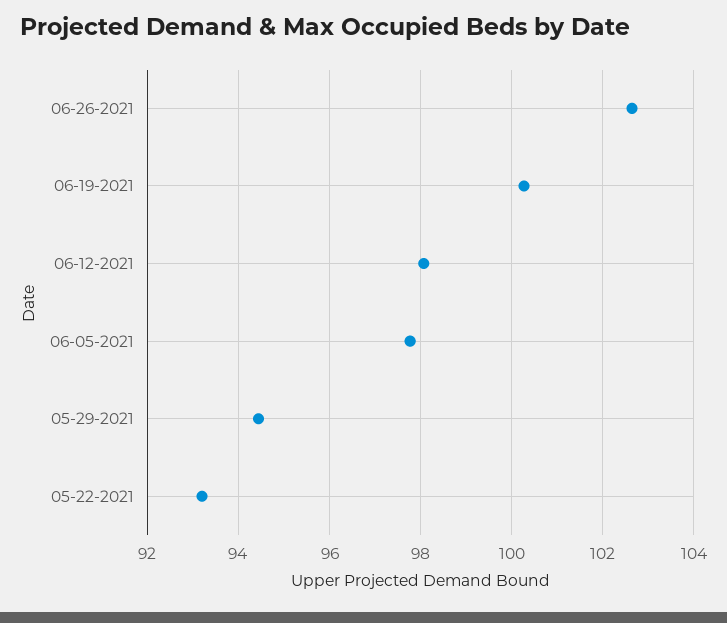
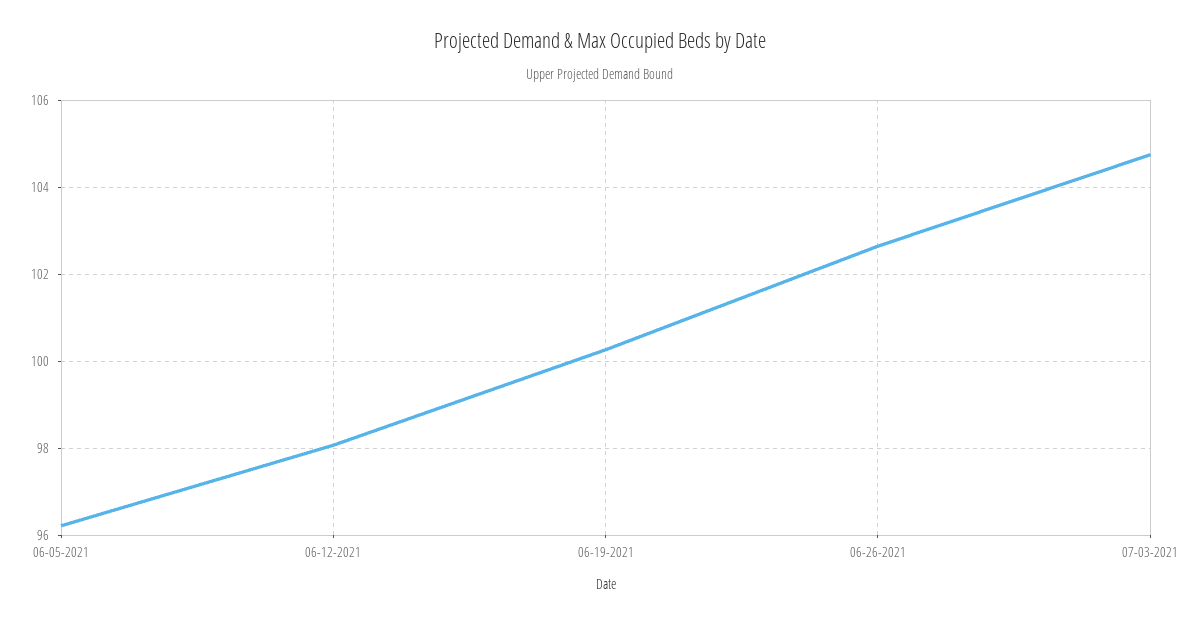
06-05-2021: 97.8 -> 96.2
05-29-2021: 94.4 -> none
05-22-2021: 93.2 -> none
07-03-2021: none -> 104.8

